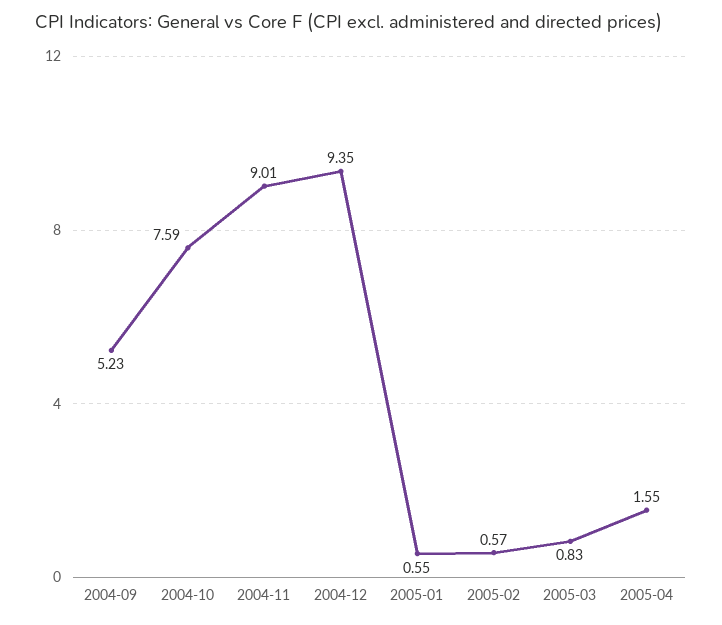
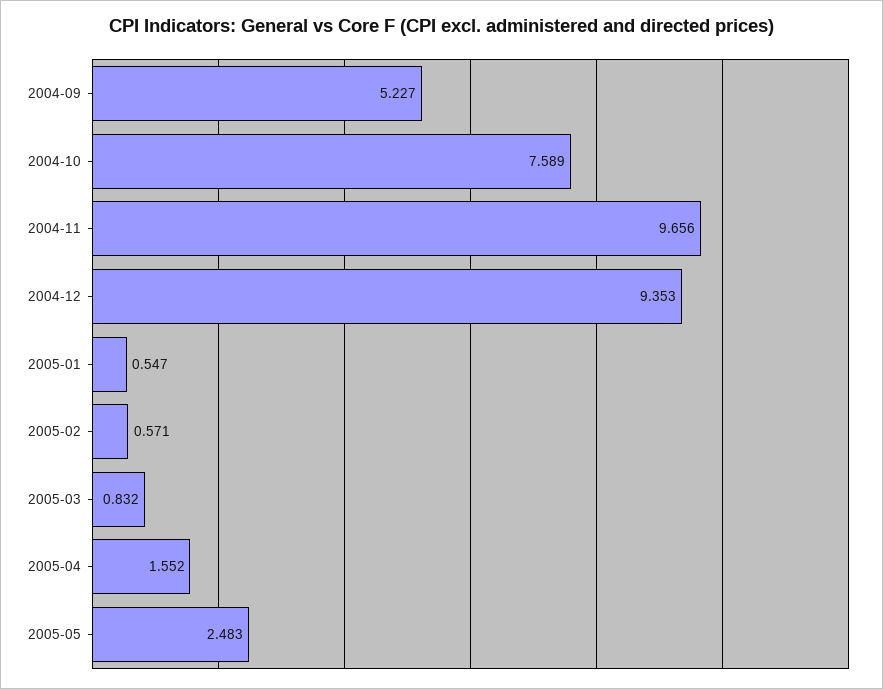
2004-11: 9.01 -> 9.656
2005-05: none -> 2.483

